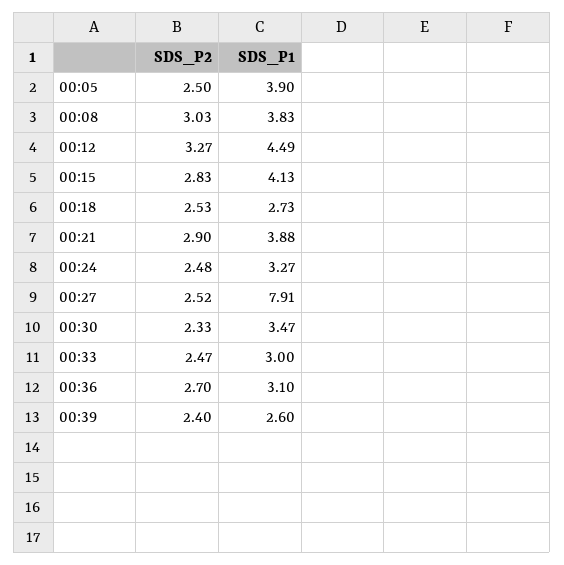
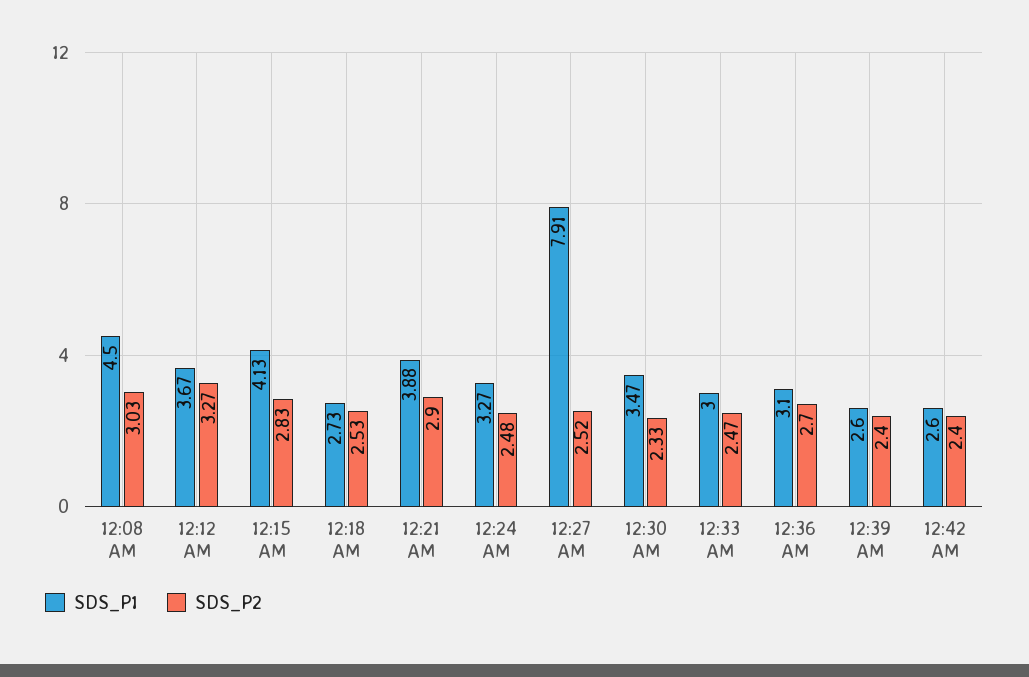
SDS_P2, 00:05: 2.5 -> none
SDS_P1, 00:05: 3.9 -> none
SDS_P1, 00:08: 3.83 -> 4.5
SDS_P1, 00:12: 4.49 -> 3.67
SDS_P1, 12:42 AM: none -> 2.6
SDS_P2, 12:42 AM: none -> 2.4

